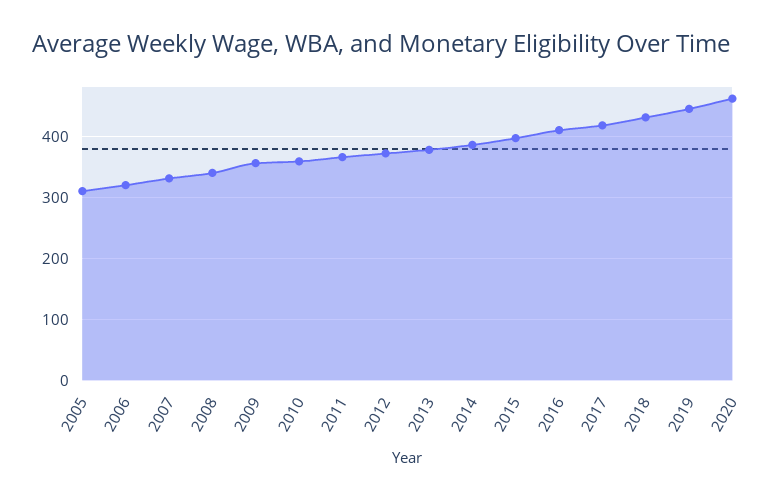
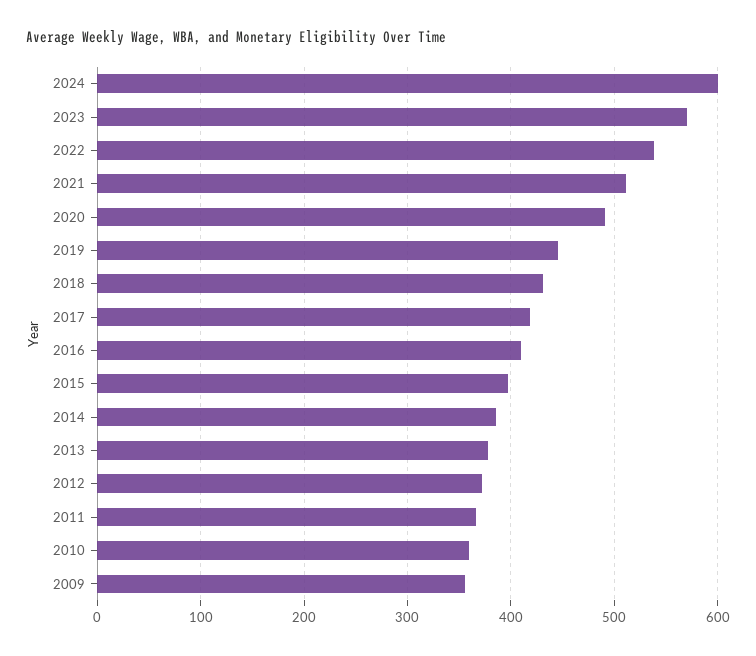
2005: 310 -> none
2006: 320 -> none
2007: 330 -> none
2008: 340 -> none
2020: 460 -> 490
2024: none -> 600
2023: none -> 570
2022: none -> 540
2021: none -> 510

